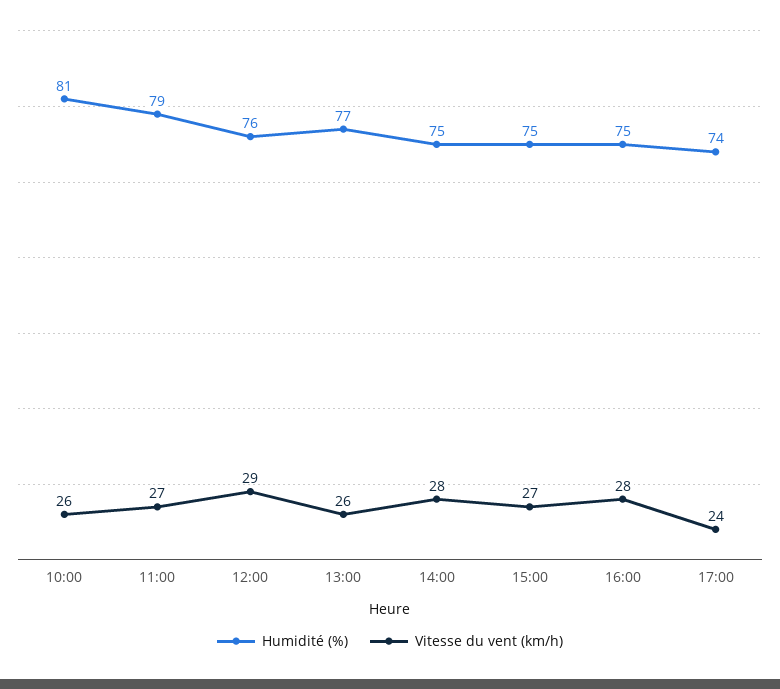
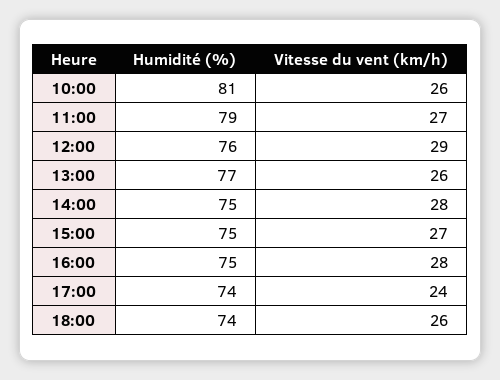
Humidité (%), 18:00: none -> 74
Vitesse du vent (km/h), 18:00: none -> 26

